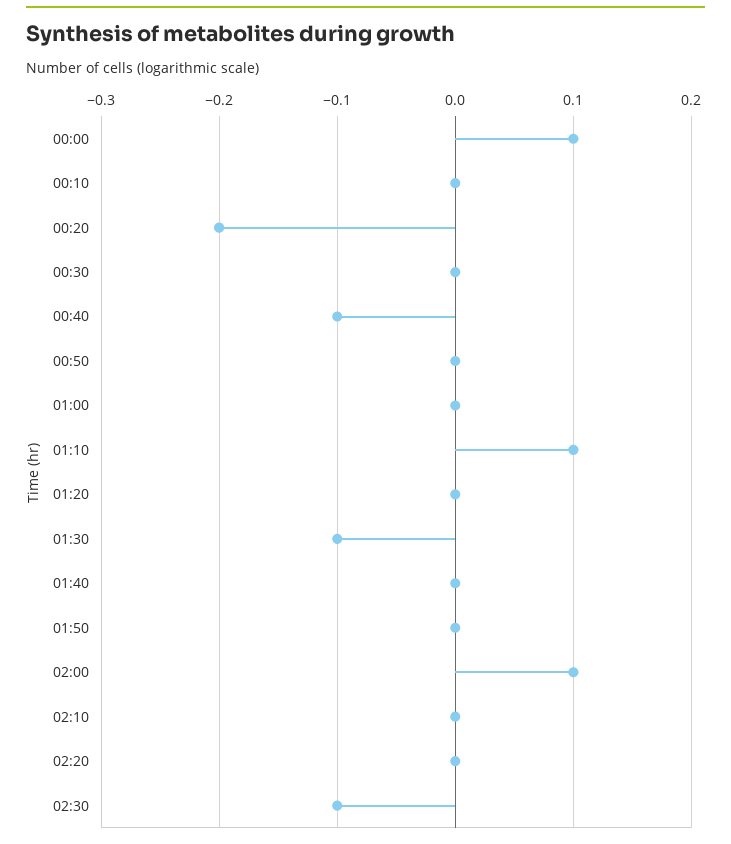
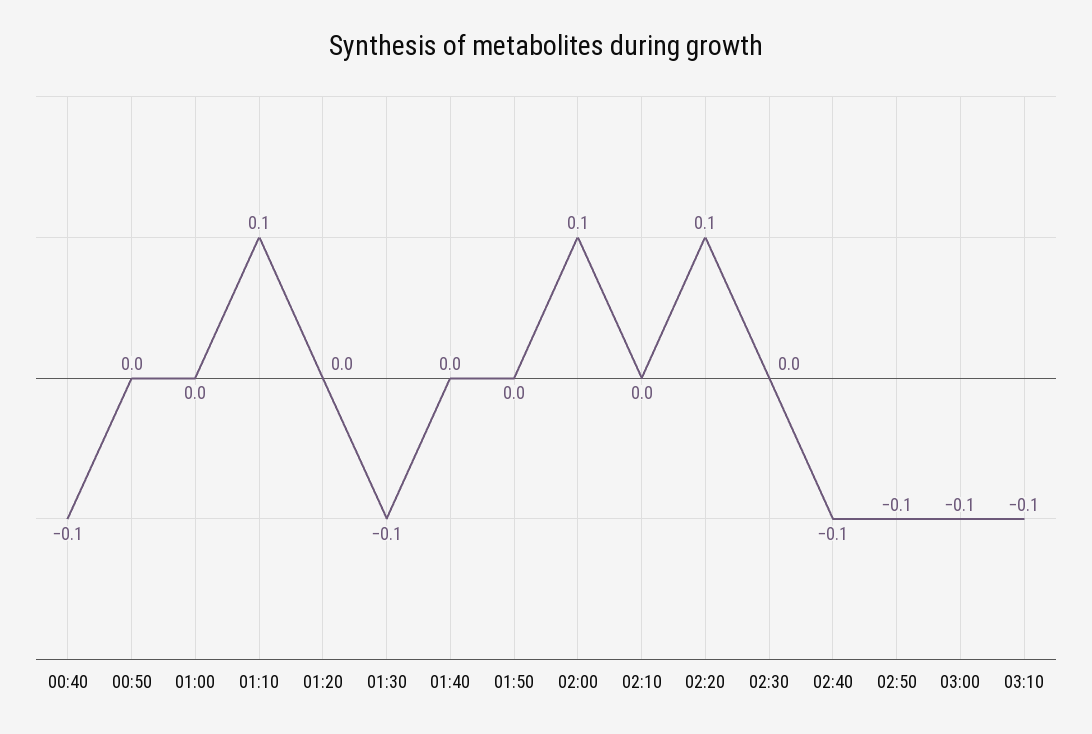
00:00: 0.1 -> none
00:10: 0 -> none
00:20: -0.2 -> none
00:30: 0 -> none
02:20: 0 -> 0.1
02:30: -0.1 -> 0
02:40: none -> -0.1
02:50: none -> -0.1
03:00: none -> -0.1
03:10: none -> -0.1

